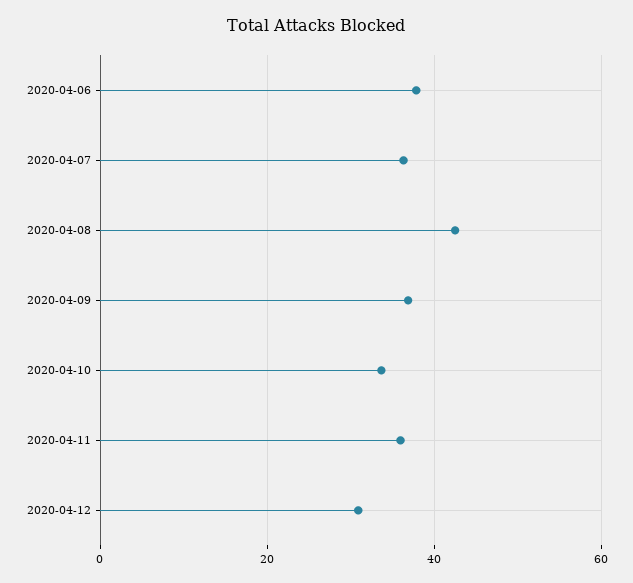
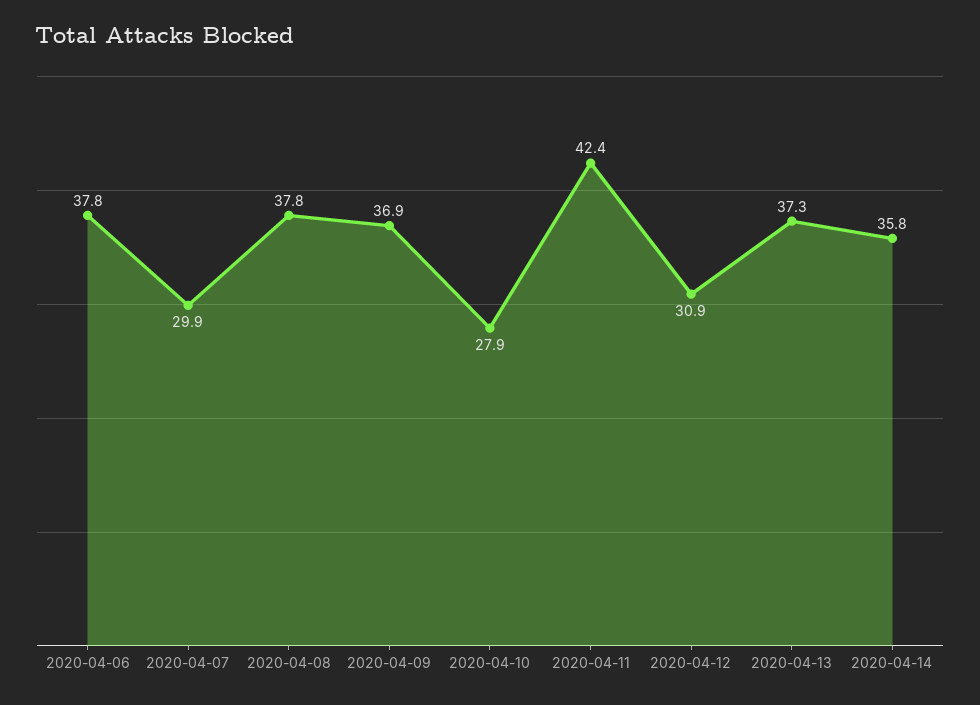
2020-04-07: 36 -> 29.9
2020-04-08: 42 -> 37.8
2020-04-10: 34 -> 27.9
2020-04-11: 36 -> 42.4
2020-04-13: none -> 37.3
2020-04-14: none -> 35.8

